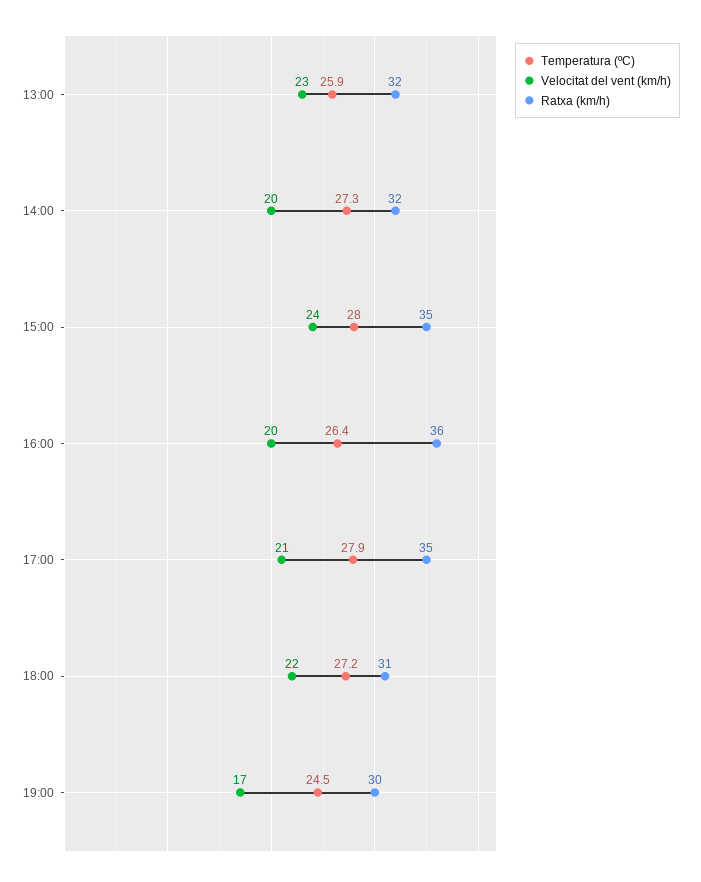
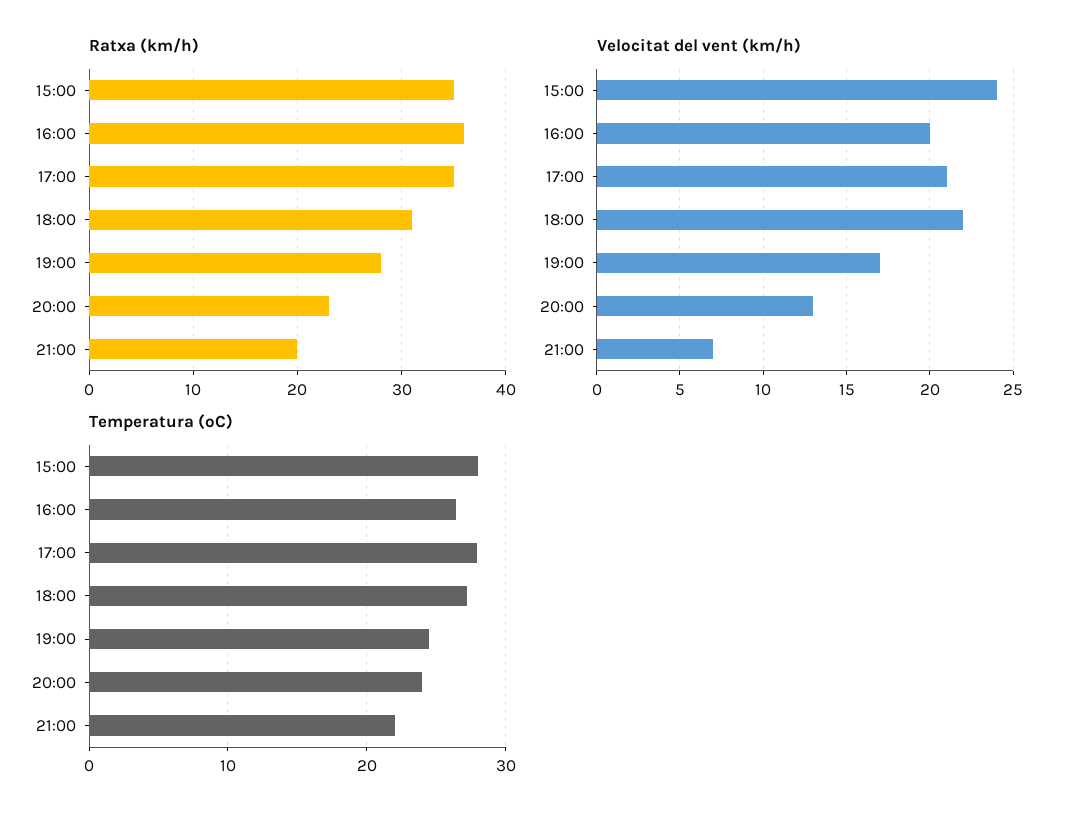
Temperatura (ºC), 13:00: 25.9 -> none
Velocitat del vent (km/h), 13:00: 23 -> none
Ratxa (km/h), 13:00: 32 -> none
Temperatura (ºC), 14:00: 27.3 -> none
Velocitat del vent (km/h), 14:00: 20 -> none
Ratxa (km/h), 14:00: 32 -> none
Ratxa (km/h), 19:00: 30 -> 28
Ratxa (km/h), 20:00: none -> 23
Ratxa (km/h), 21:00: none -> 20
Velocitat del vent (km/h), 20:00: none -> 13
Velocitat del vent (km/h), 21:00: none -> 7
Temperatura (ºC), 20:00: none -> 24
Temperatura (ºC), 21:00: none -> 22

